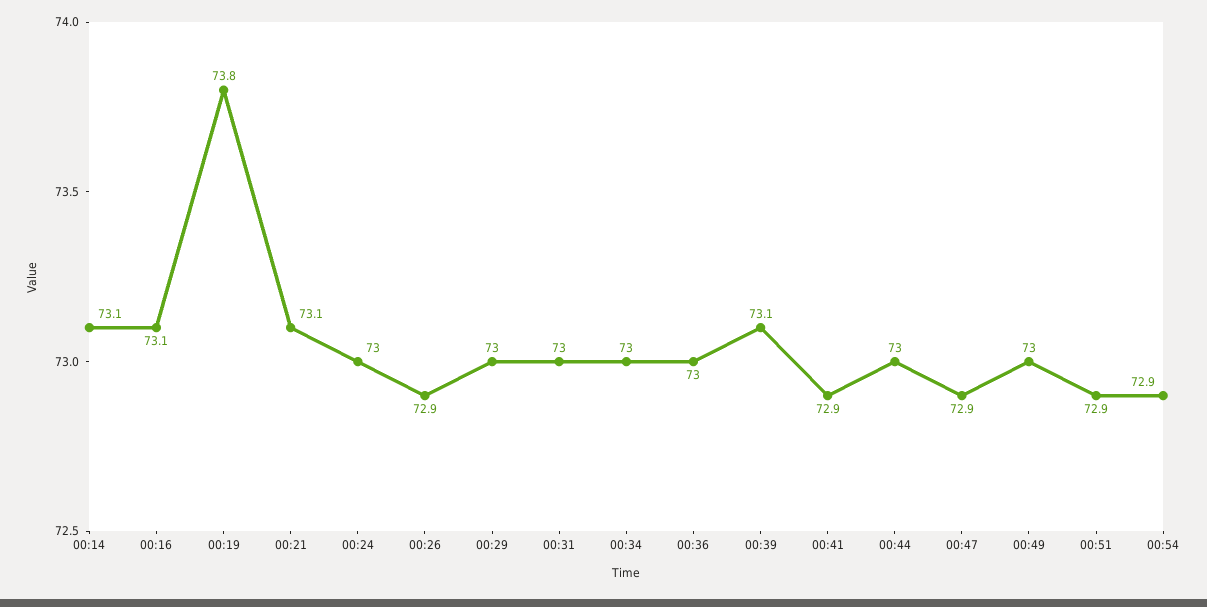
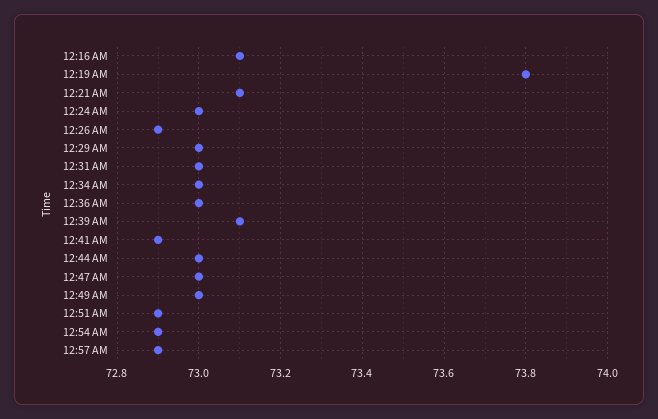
00:14: 73.1 -> none
00:47: 72.9 -> 73
12:57 AM: none -> 72.9

